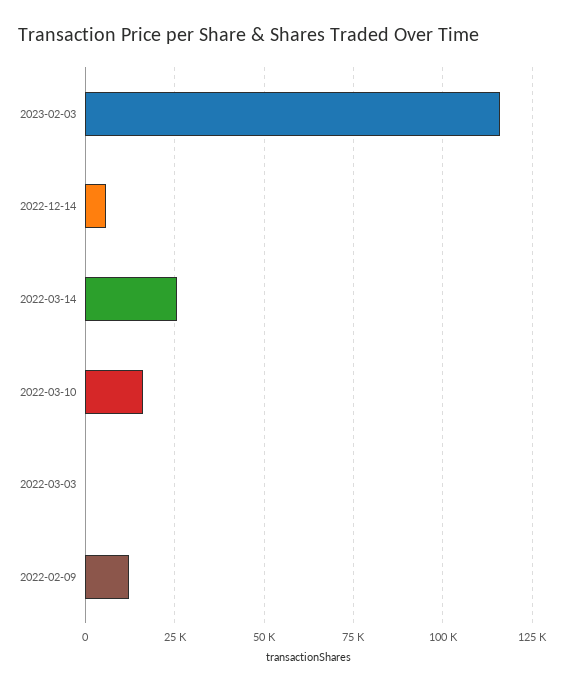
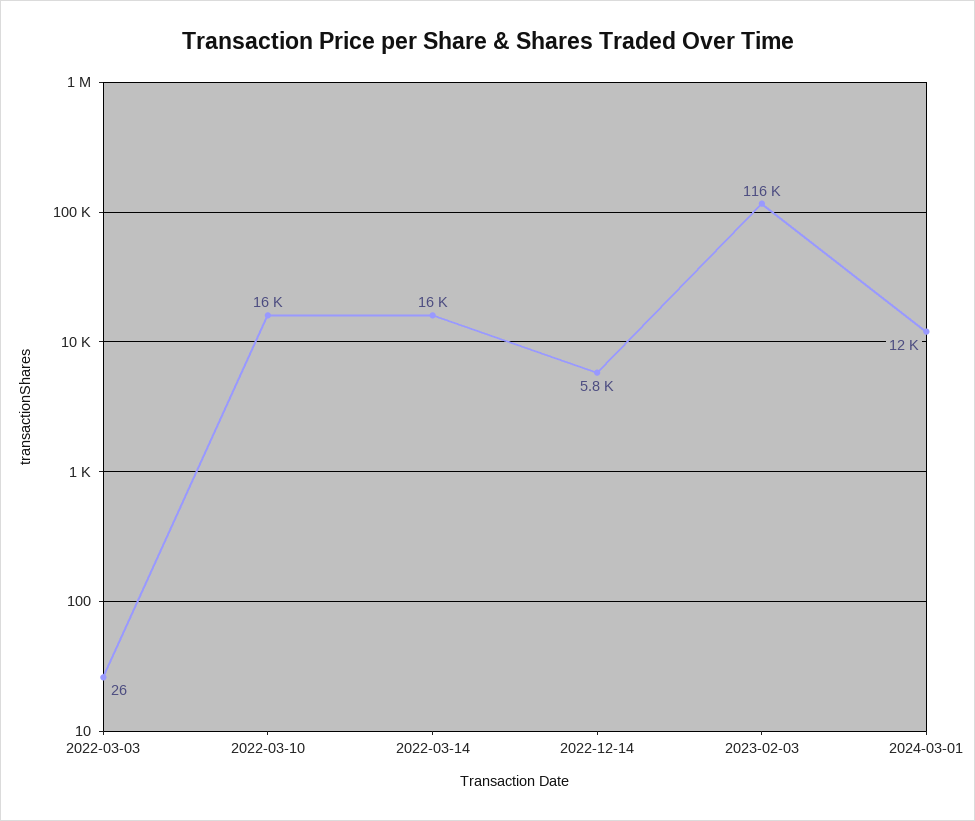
2022-03-14: 25000 -> 16000
2022-02-09: 12500 -> none
2024-03-01: none -> 12000

